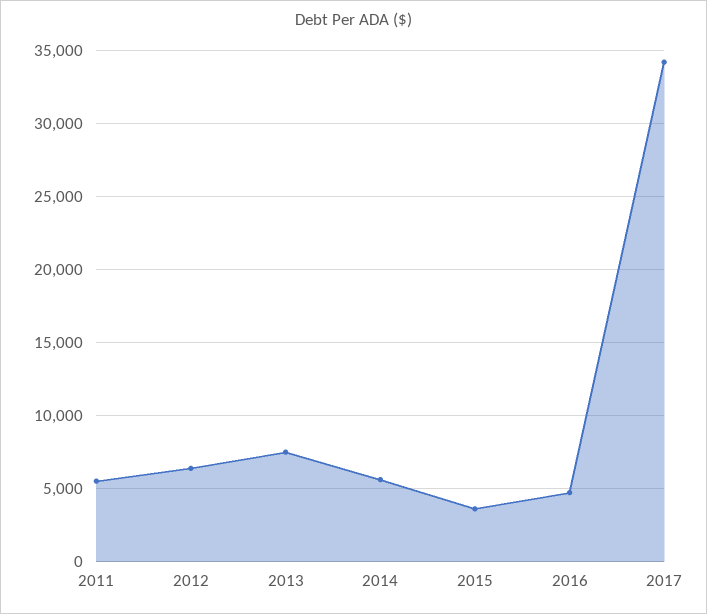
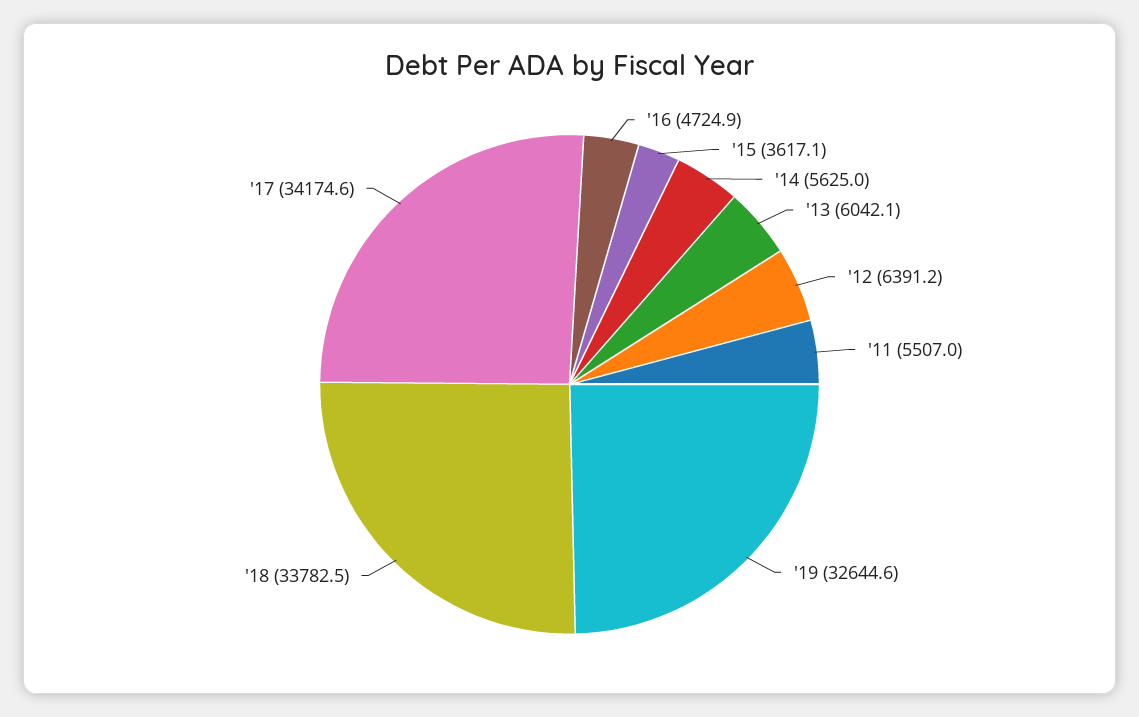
2013: 7500 -> 6042.1
'19: none -> 32644.6
'18: none -> 33782.5

